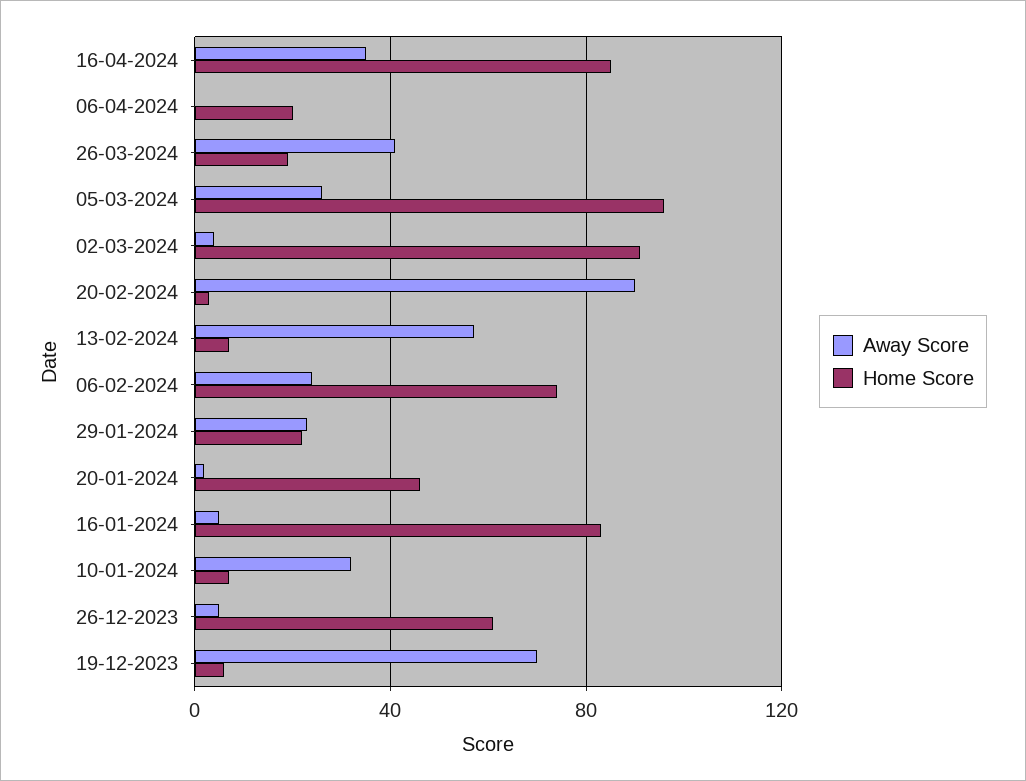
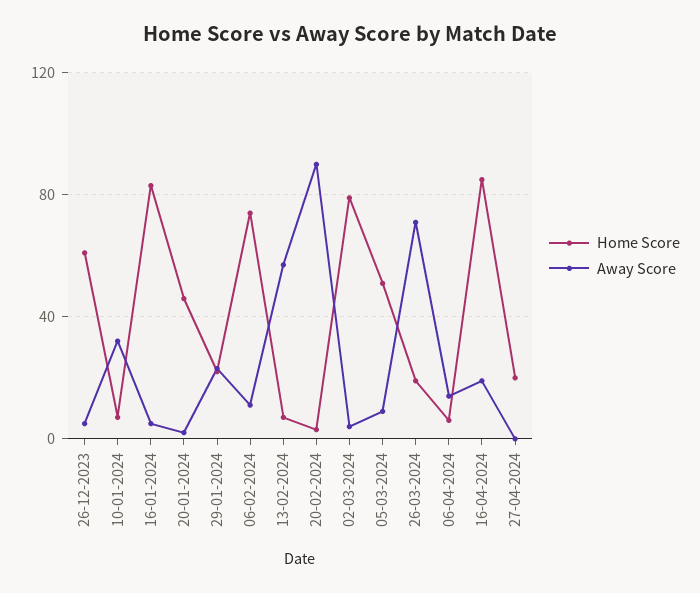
Away Score, 16-04-2024: 35 -> 20
Away Score, 06-04-2024: 0 -> 15
Home Score, 06-04-2024: 20 -> 5
Away Score, 26-03-2024: 40 -> 70
Away Score, 05-03-2024: 25 -> 10
Home Score, 05-03-2024: 95 -> 50
Home Score, 02-03-2024: 90 -> 80
Away Score, 06-02-2024: 25 -> 10
Away Score, 19-12-2023: 70 -> none
Home Score, 19-12-2023: 5 -> none
Home Score, 27-04-2024: none -> 20
Away Score, 27-04-2024: none -> 0

